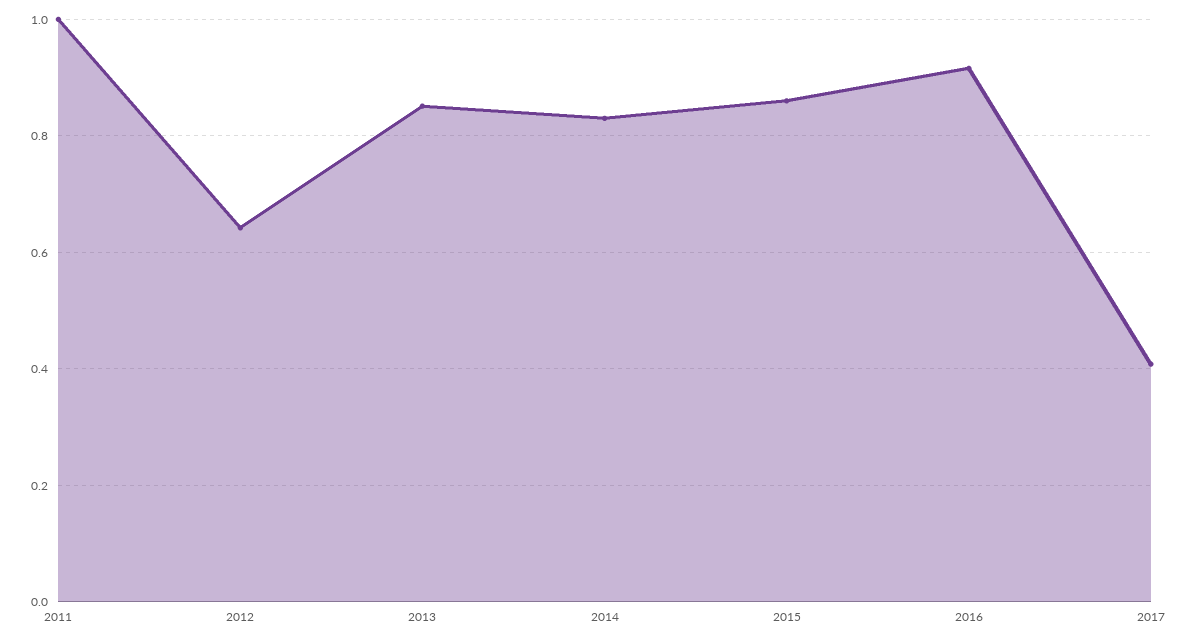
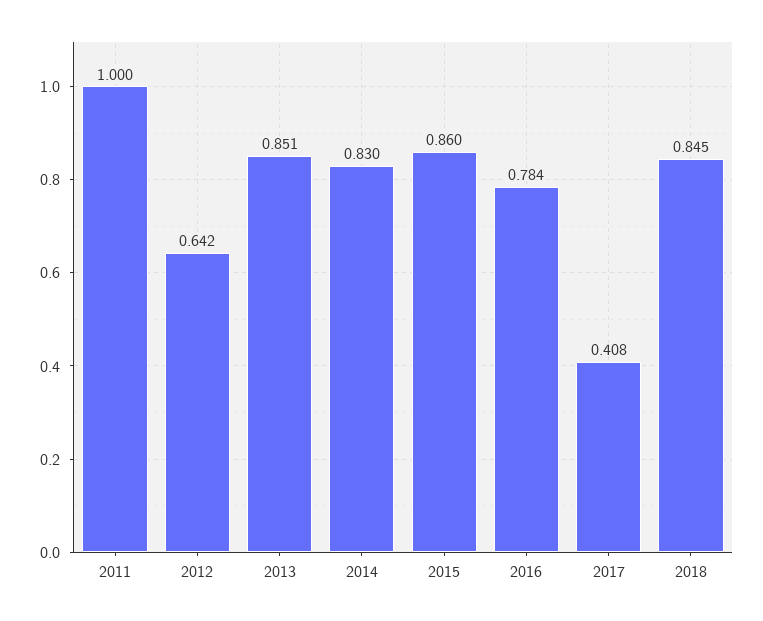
2016: 0.92 -> 0.784
2018: none -> 0.845

